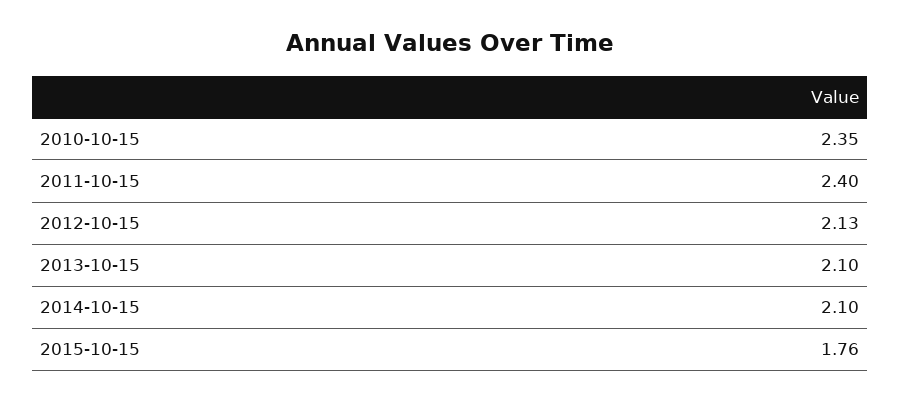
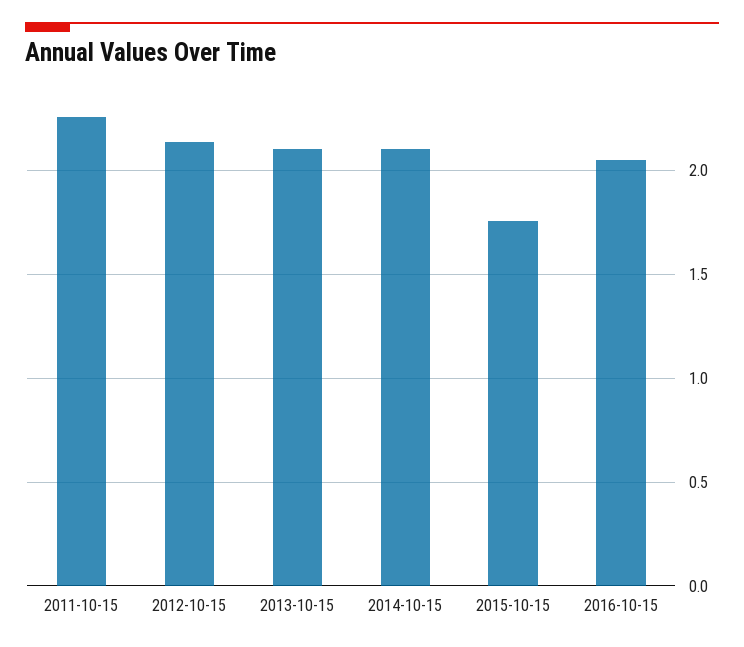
2010-10-15: 2.35 -> none
2011-10-15: 2.4 -> 2.25
2016-10-15: none -> 2.05

